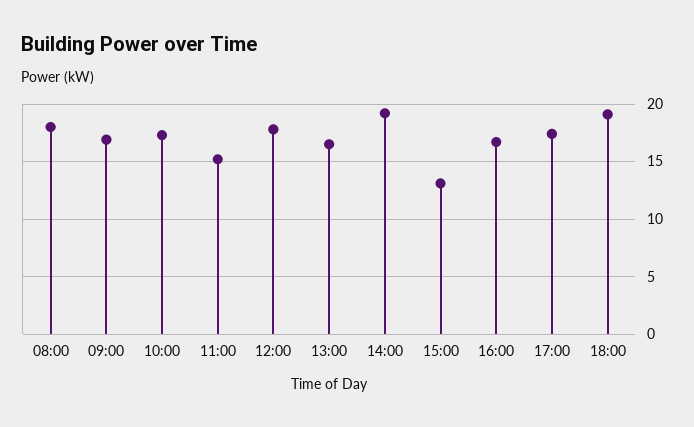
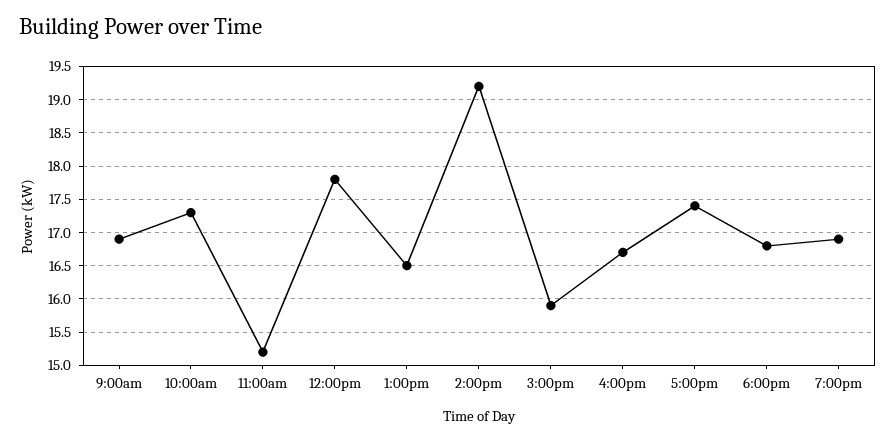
08:00: 18 -> none
15:00: 13 -> 15.9
18:00: 19 -> 16.8
7:00pm: none -> 16.9

